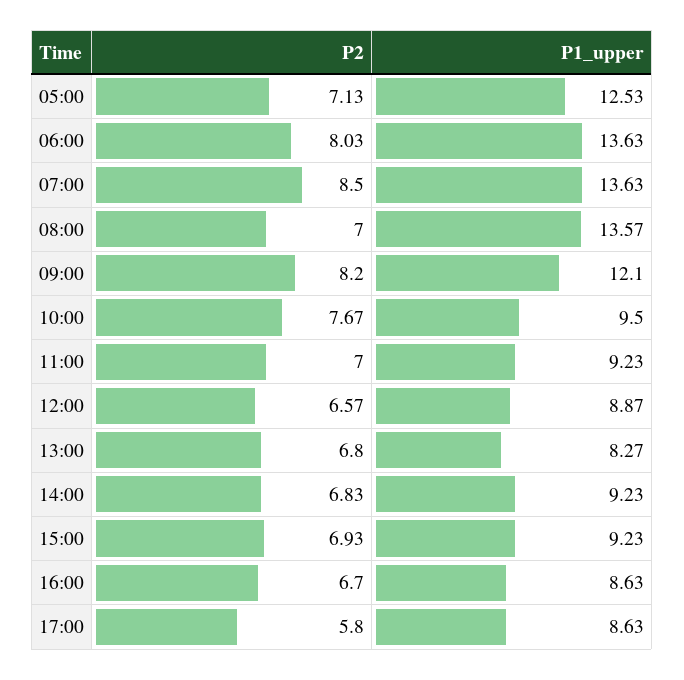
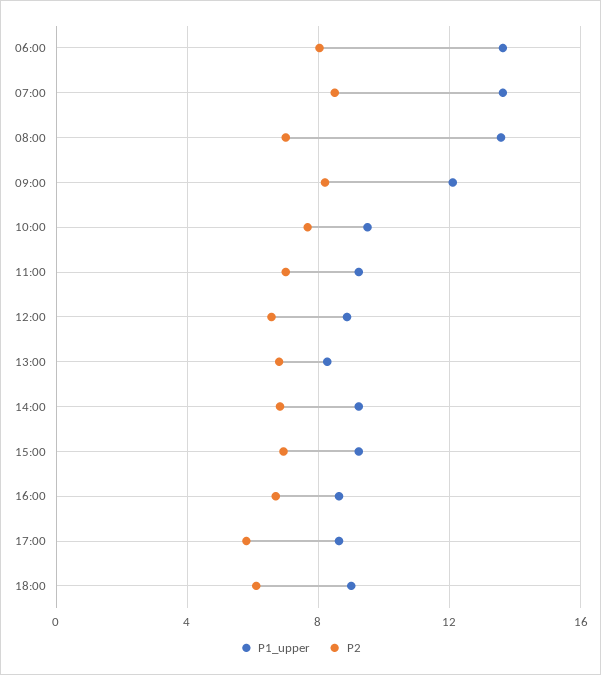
P2, 05:00: 7.13 -> none
P1_upper, 05:00: 12.53 -> none
P1_upper, 18:00: none -> 9
P2, 18:00: none -> 6

